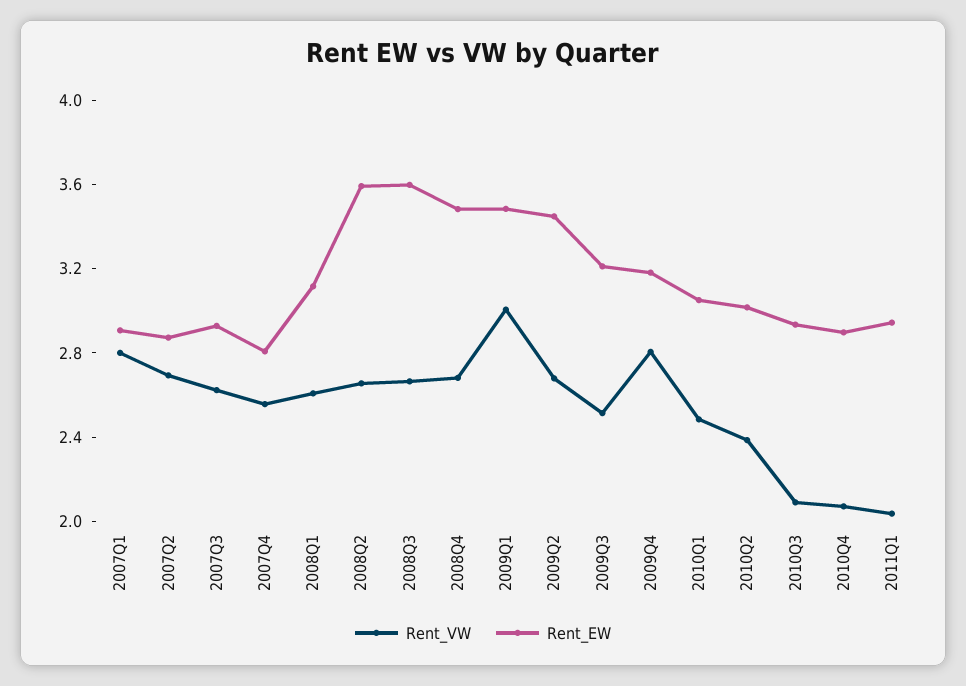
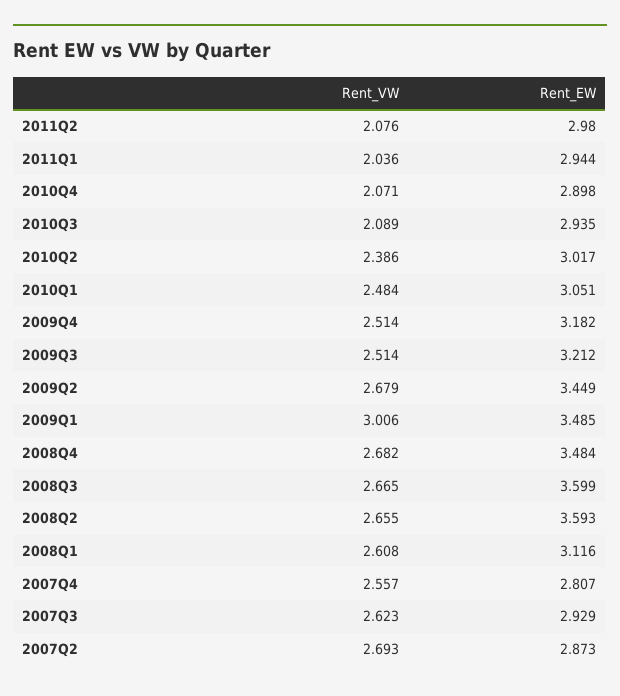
Rent_VW, 2007Q1: 2.8 -> none
Rent_EW, 2007Q1: 2.9 -> none
Rent_VW, 2009Q4: 2.8 -> 2.514
Rent_VW, 2011Q2: none -> 2.076
Rent_EW, 2011Q2: none -> 2.98

